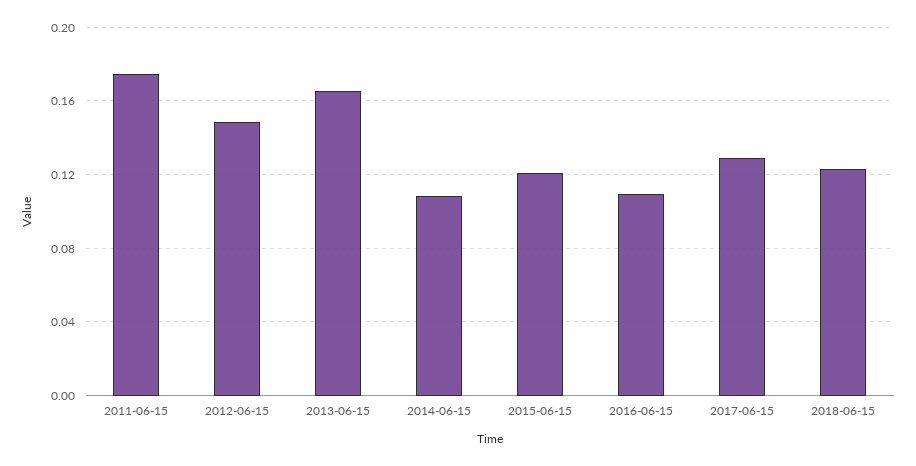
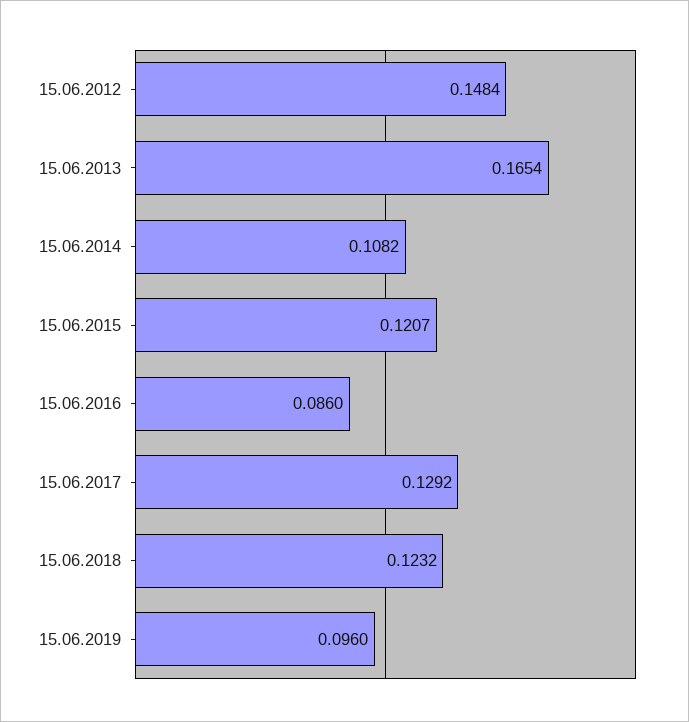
2011-06-15: 0.175 -> none
2016-06-15: 0.11 -> 0.086
15.06.2019: none -> 0.096

